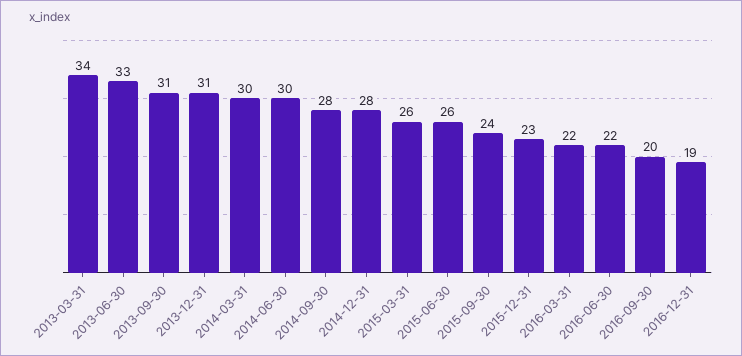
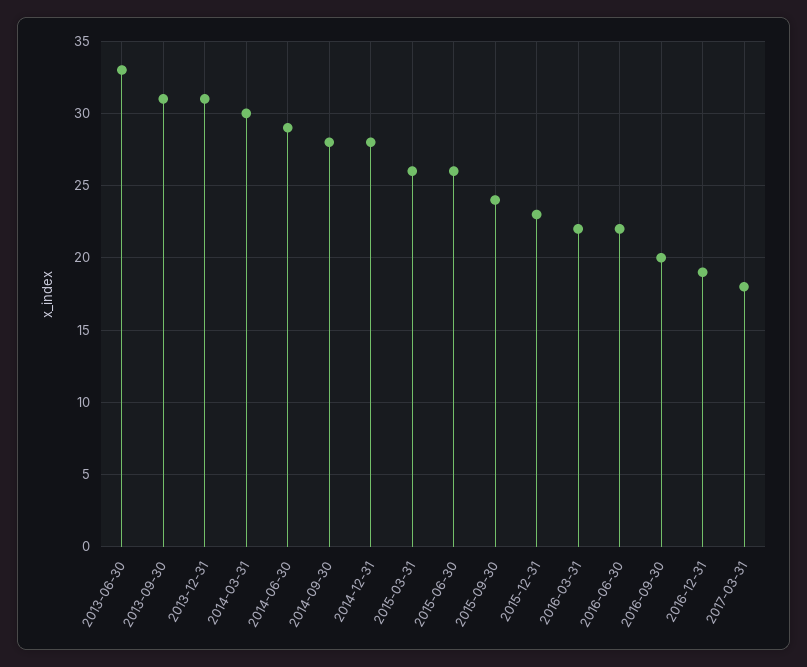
2013-03-31: 34 -> none
2014-06-30: 30 -> 29
2017-03-31: none -> 18

